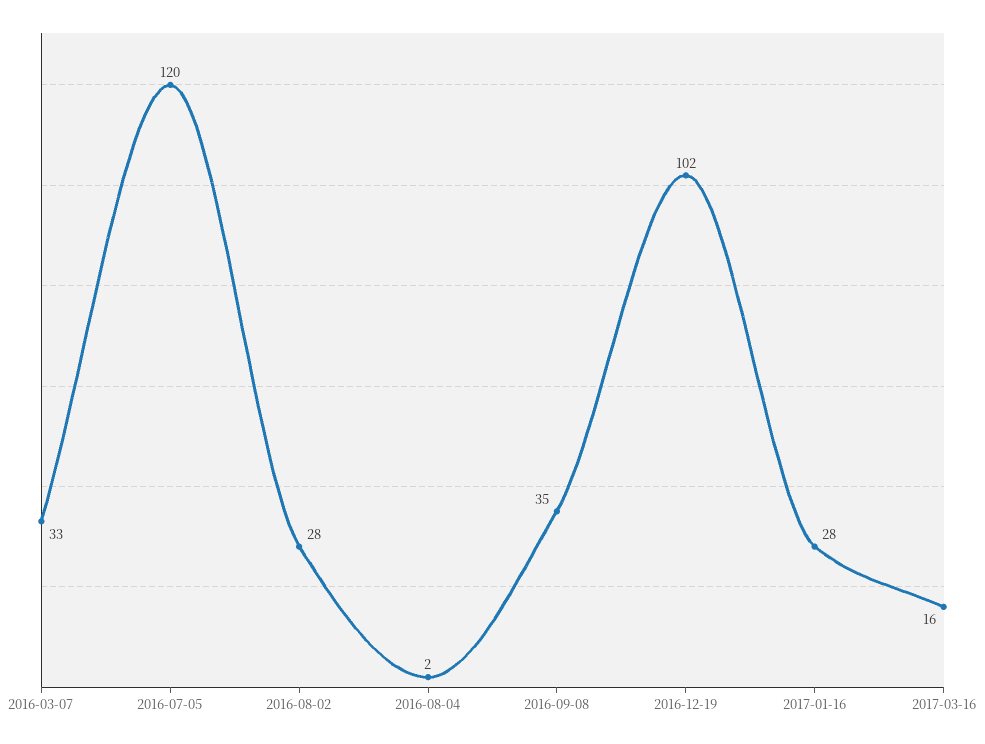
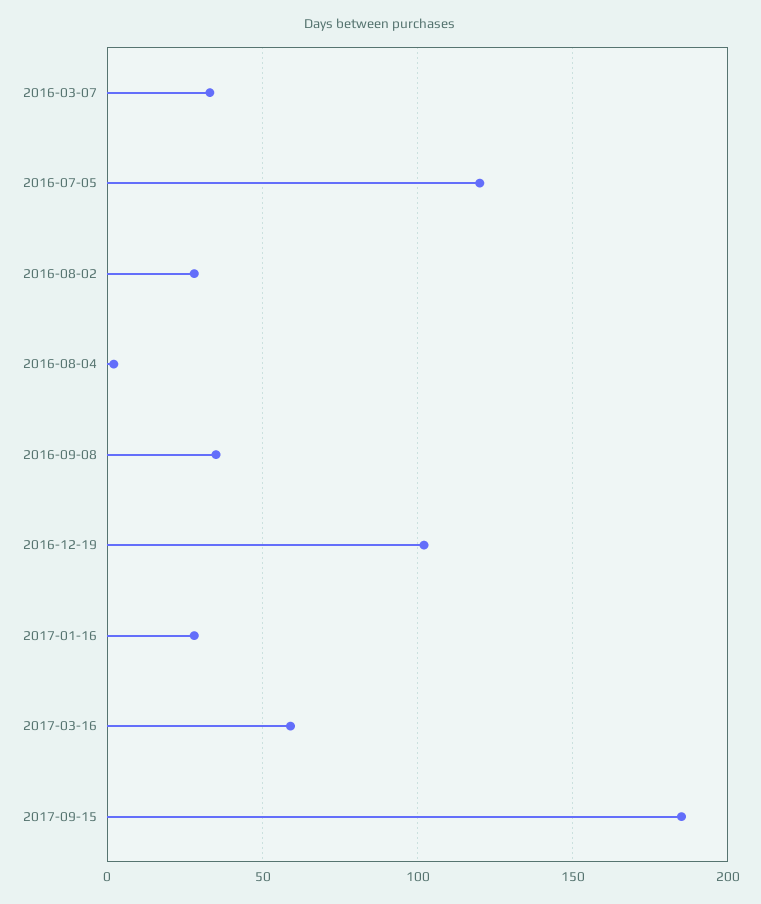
2017-03-16: 16 -> 60
2017-09-15: none -> 185

